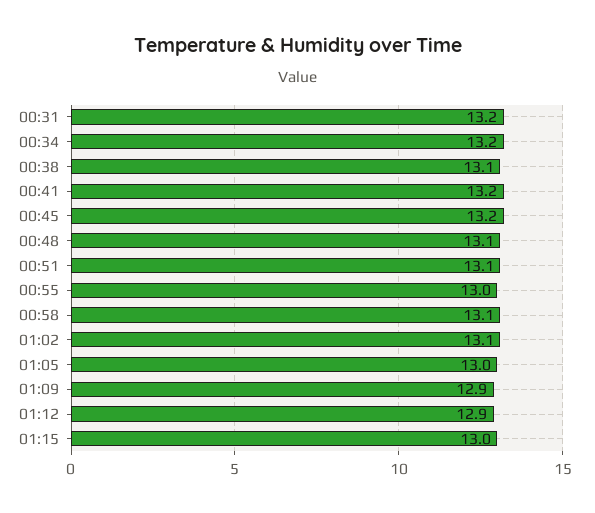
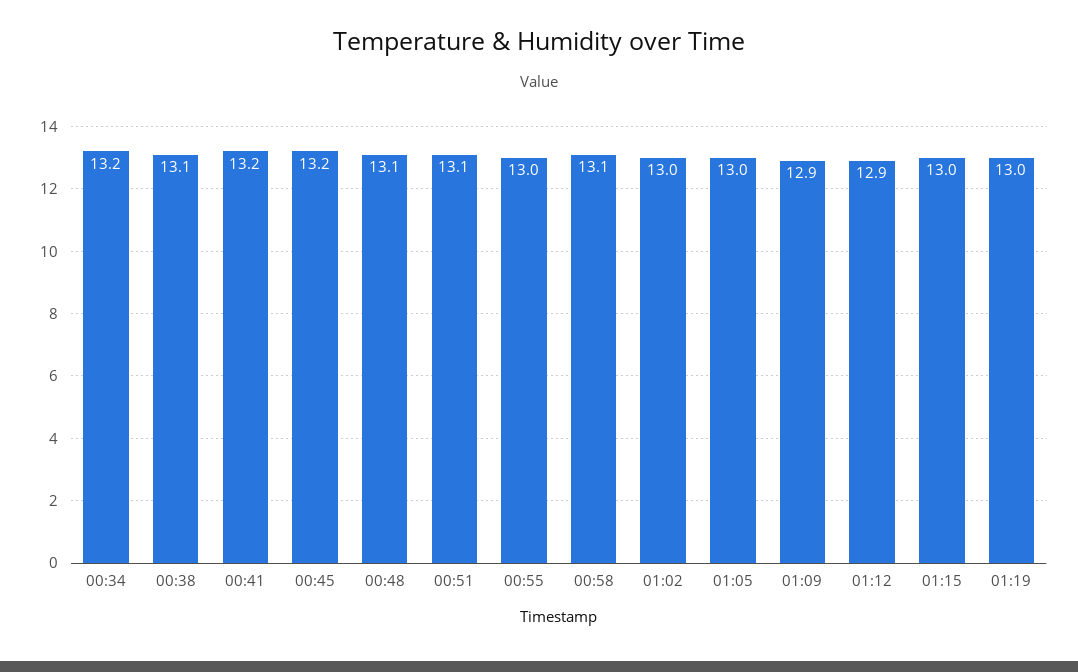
00:31: 13.2 -> none
01:02: 13.1 -> 13
01:19: none -> 13

